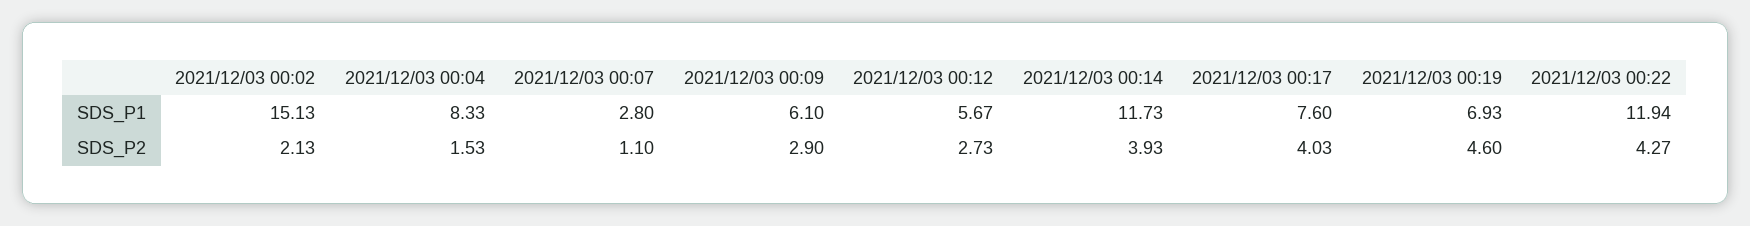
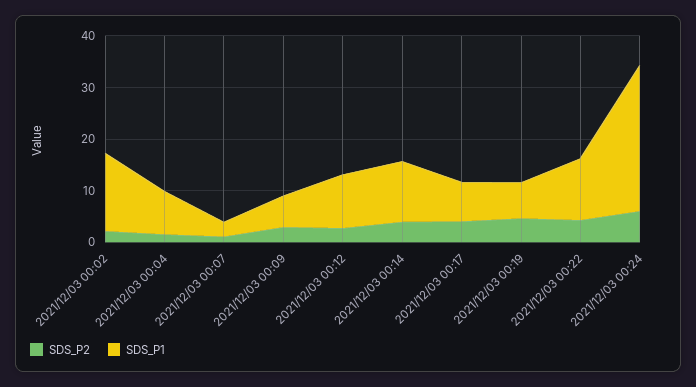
SDS_P1, 2021/12/03 00:12: 5.67 -> 10
SDS_P2, 2021/12/03 00:24: none -> 6
SDS_P1, 2021/12/03 00:24: none -> 28

